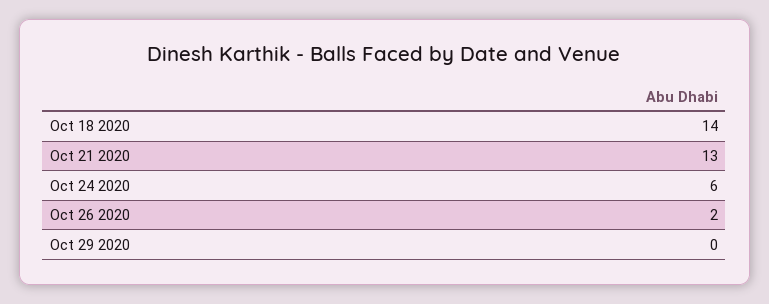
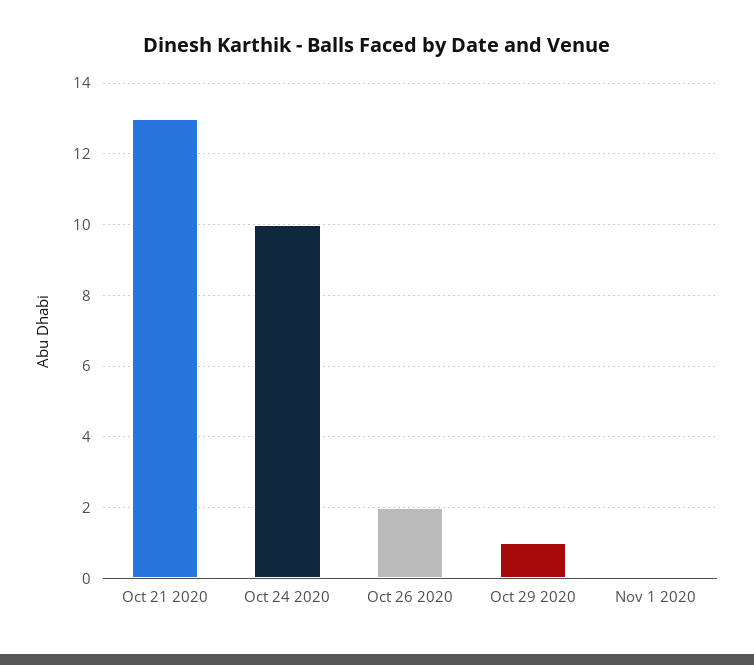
Oct 18 2020: 14 -> none
Oct 24 2020: 6 -> 10
Oct 29 2020: 0 -> 1
Nov 1 2020: none -> 0

